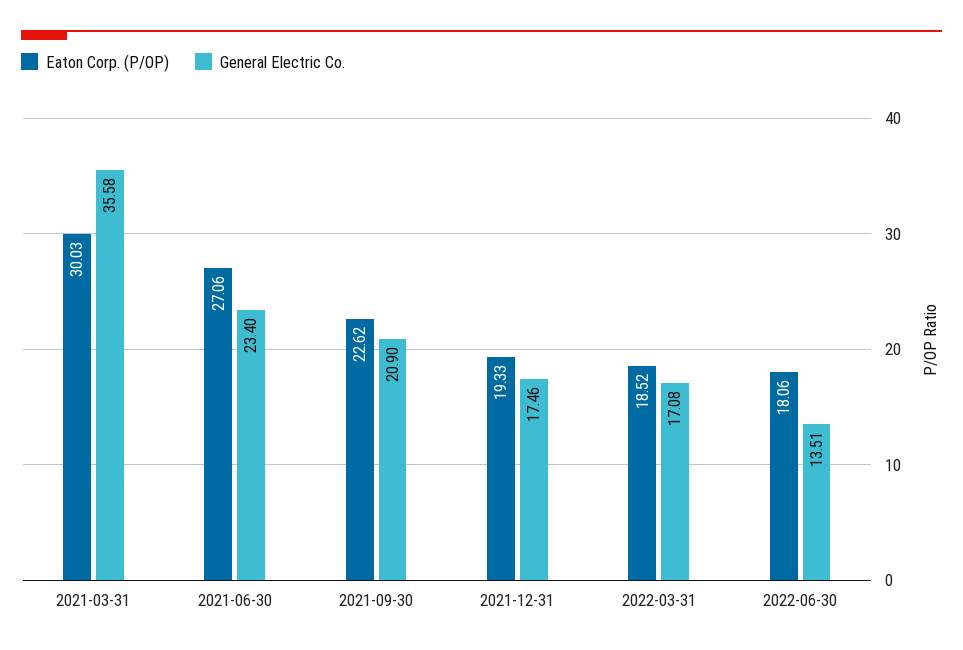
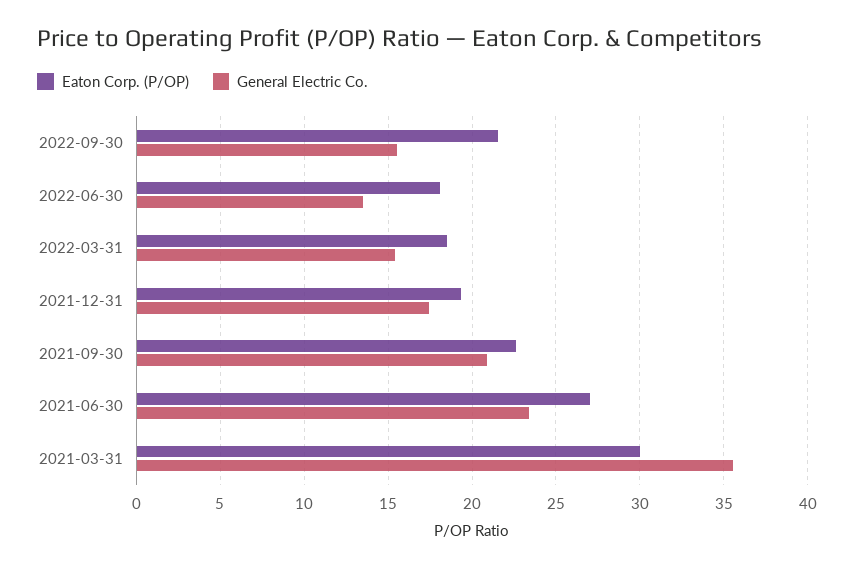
General Electric Co., 2022-03-31: 17.08 -> 15.5
Eaton Corp. (P/OP), 2022-09-30: none -> 21.5
General Electric Co., 2022-09-30: none -> 15.5

